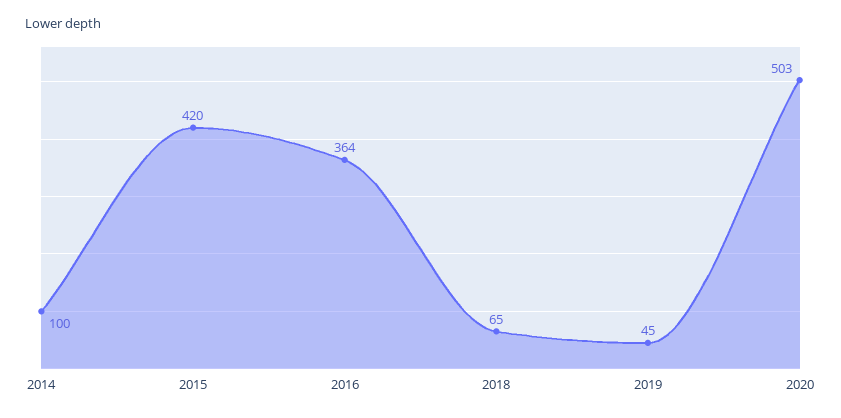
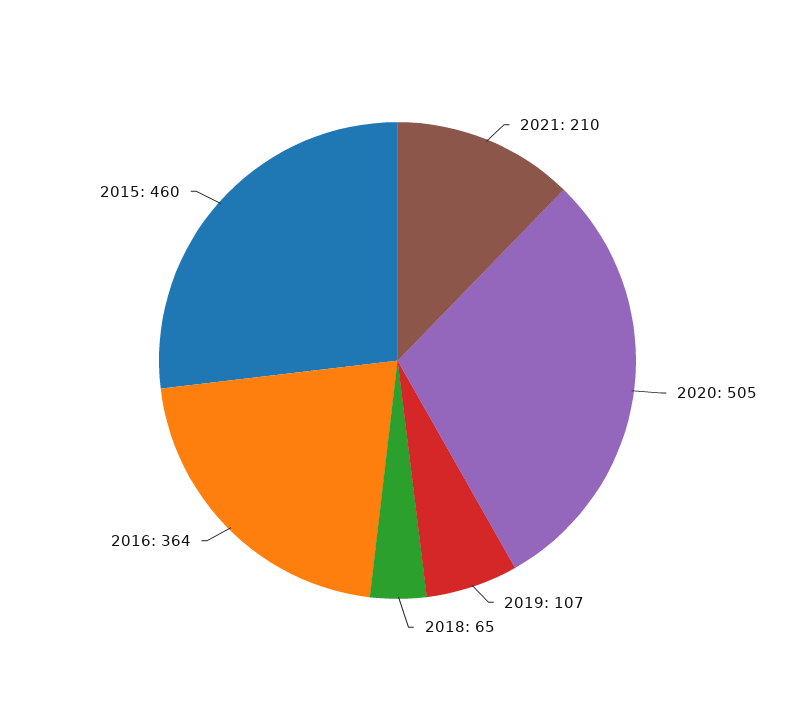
2014: 100 -> none
2015: 420 -> 460
2019: 45 -> 107
2020: 503 -> 505
2021: none -> 210

